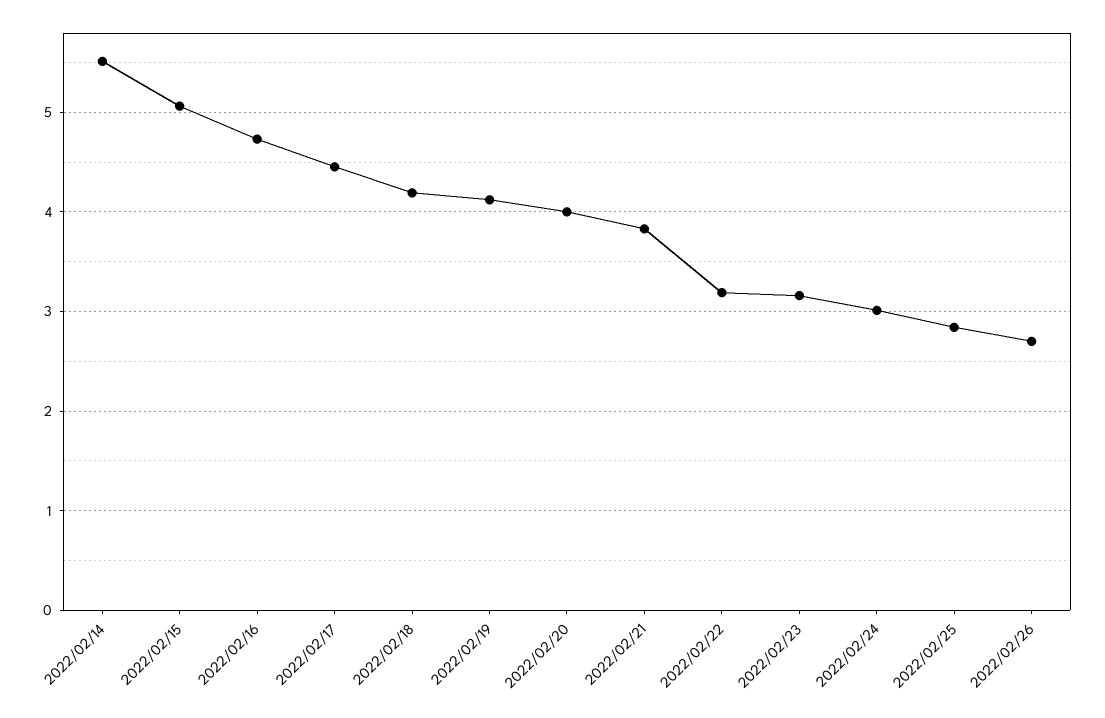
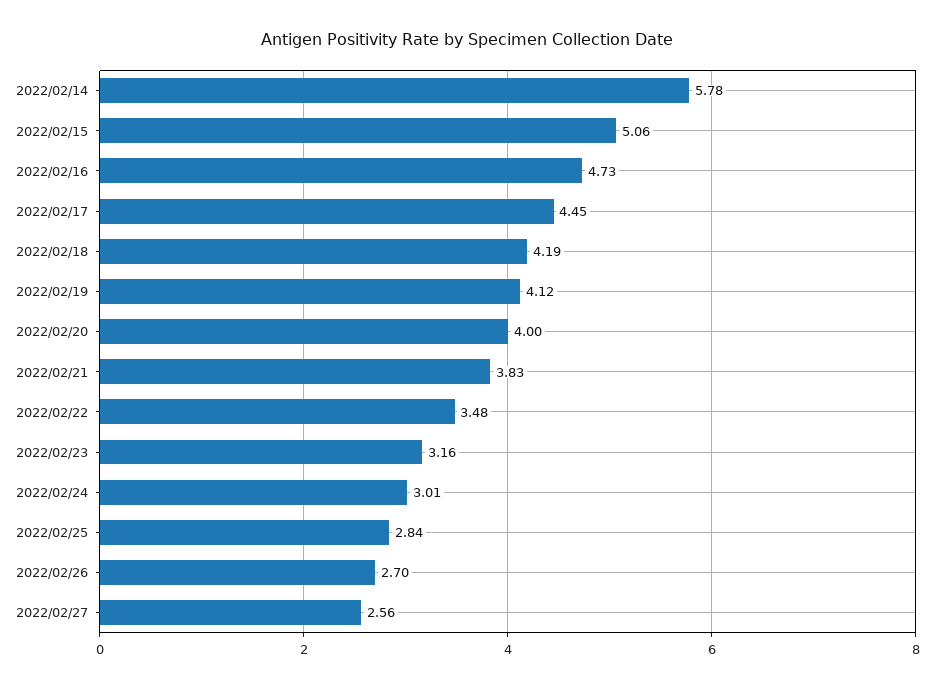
2022/02/14: 5.5 -> 5.78
2022/02/22: 3.2 -> 3.48
2022/02/27: none -> 2.56

